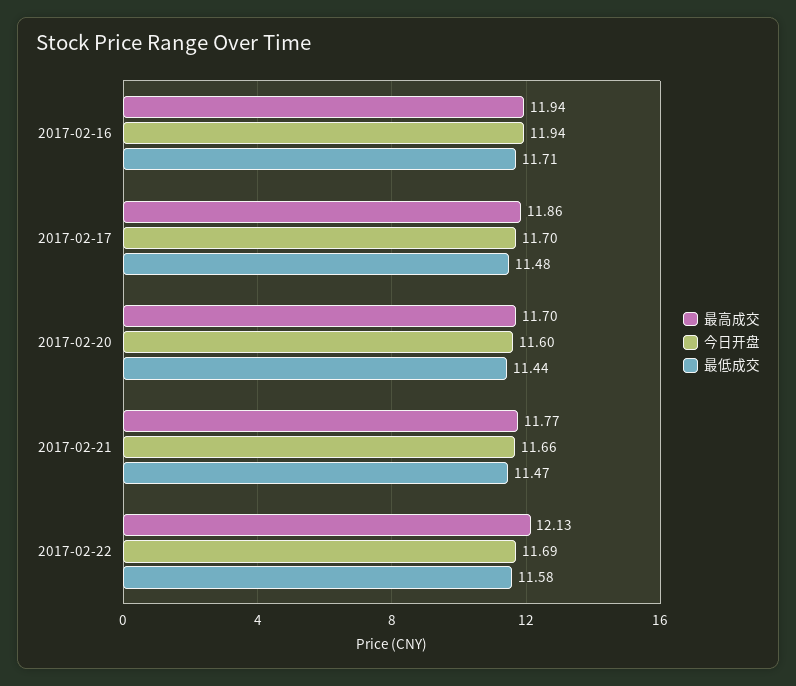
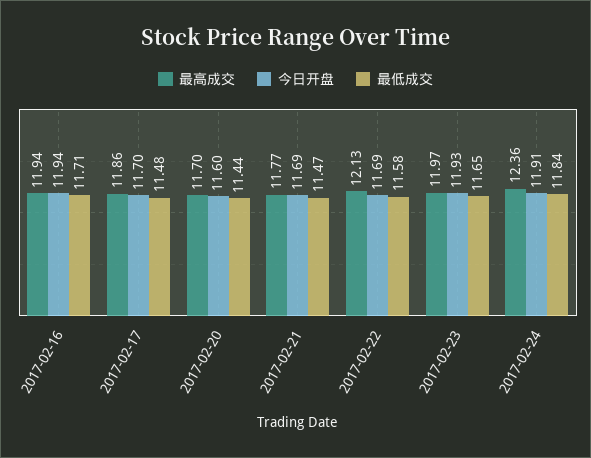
今日开盘, 2017-02-21: 11.66 -> 11.69
最高成交, 2017-02-23: none -> 11.97
今日开盘, 2017-02-23: none -> 11.93
最低成交, 2017-02-23: none -> 11.65
最高成交, 2017-02-24: none -> 12.36
今日开盘, 2017-02-24: none -> 11.91
最低成交, 2017-02-24: none -> 11.84

